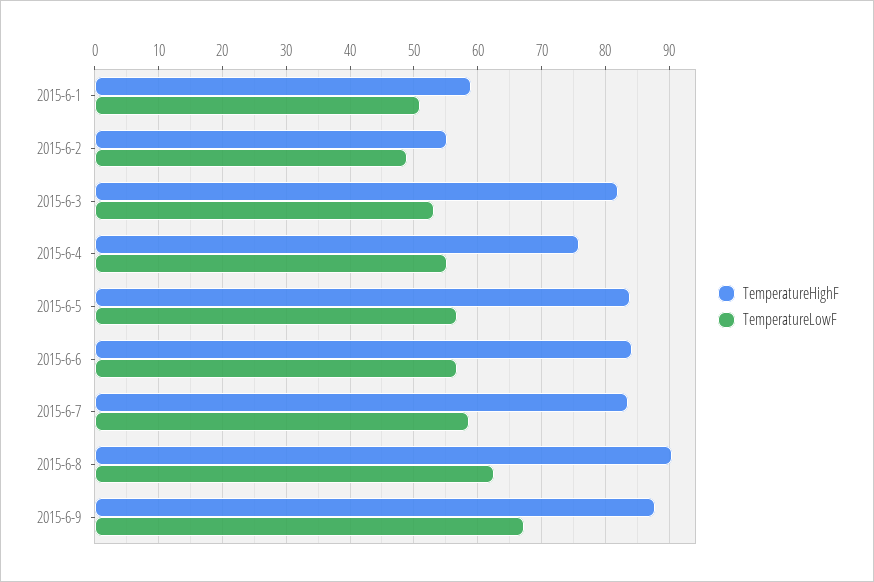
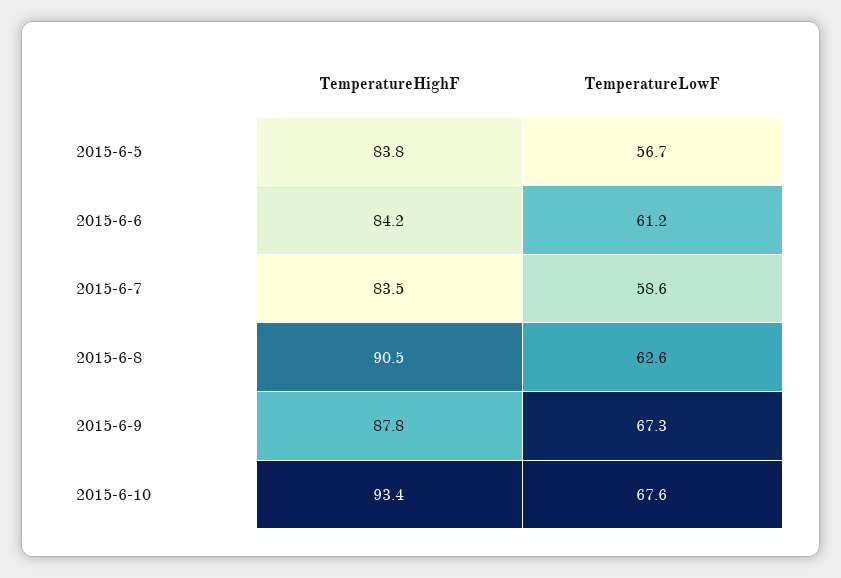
TemperatureHighF, 2015-6-1: 59 -> none
TemperatureLowF, 2015-6-1: 51 -> none
TemperatureHighF, 2015-6-2: 55 -> none
TemperatureLowF, 2015-6-2: 49 -> none
TemperatureHighF, 2015-6-3: 82 -> none
TemperatureLowF, 2015-6-3: 53 -> none
TemperatureHighF, 2015-6-4: 76 -> none
TemperatureLowF, 2015-6-4: 55 -> none
TemperatureLowF, 2015-6-6: 57 -> 61.2
TemperatureHighF, 2015-6-10: none -> 93.4
TemperatureLowF, 2015-6-10: none -> 67.6

